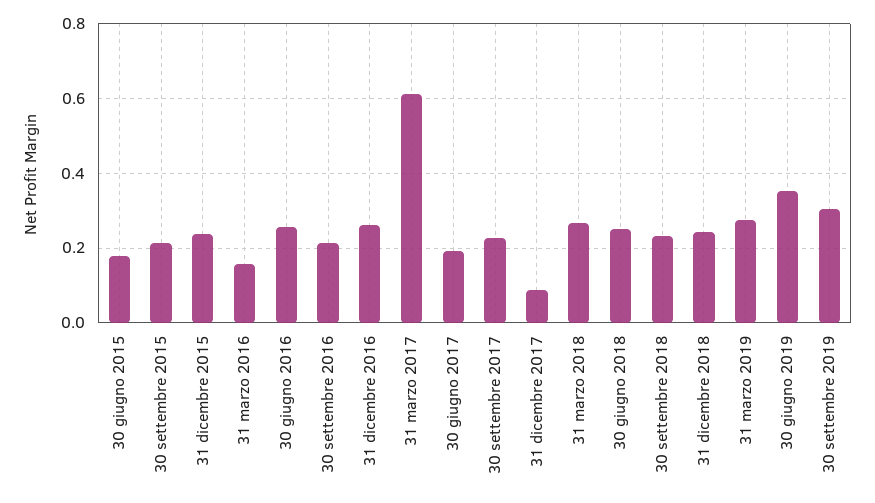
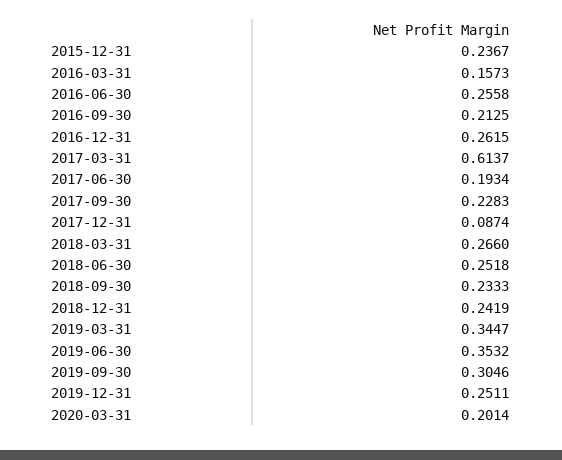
30 giugno 2015: 0.18 -> none
30 settembre 2015: 0.22 -> none
31 marzo 2019: 0.28 -> 0.3447
2019-12-31: none -> 0.2511
2020-03-31: none -> 0.2014

